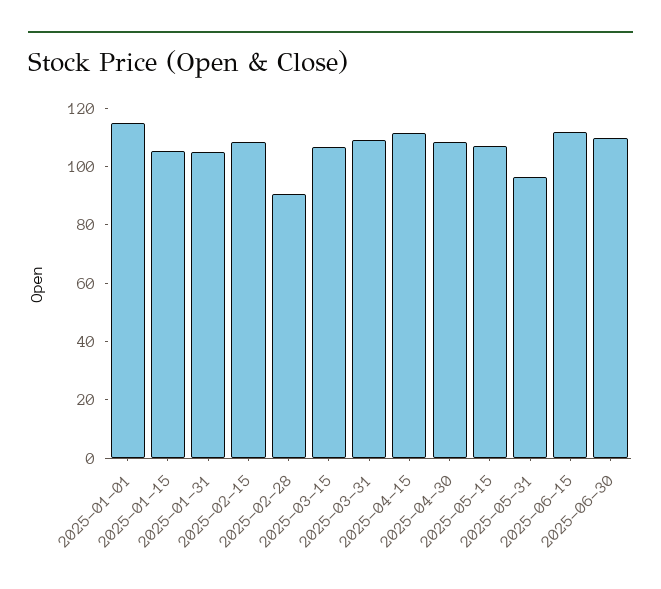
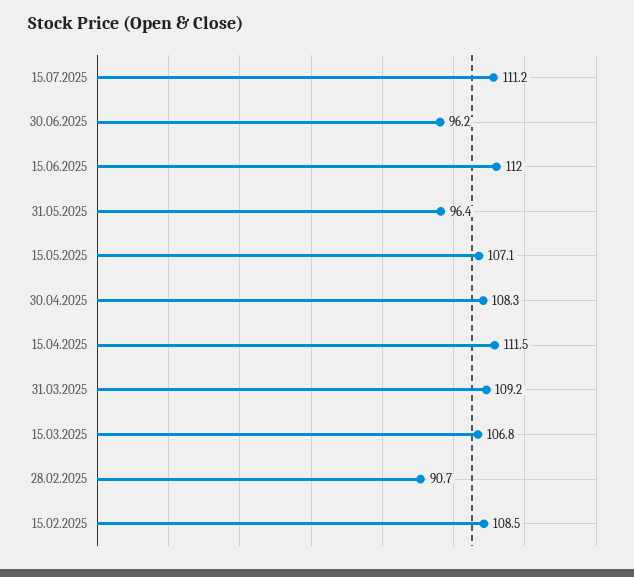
2025-01-01: 115 -> none
2025-01-15: 105 -> none
2025-01-31: 105 -> none
2025-06-30: 110 -> 96.2
15.07.2025: none -> 111.2

